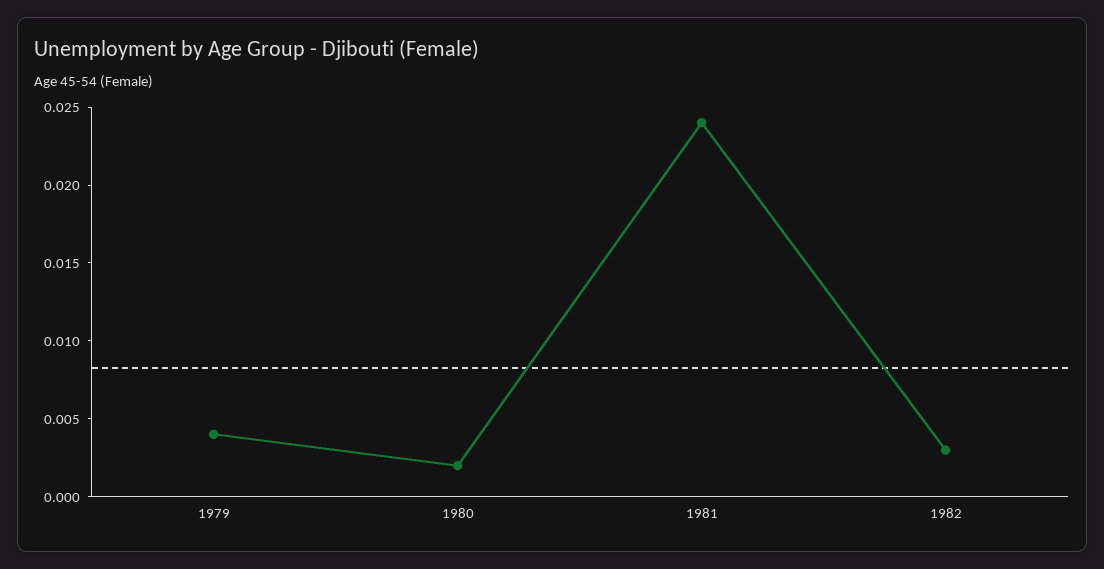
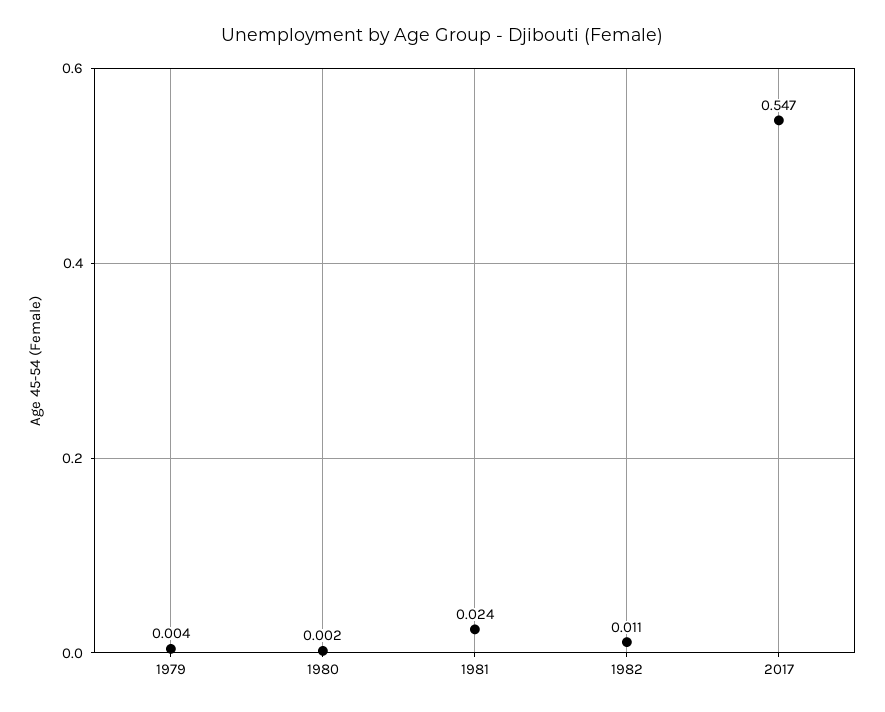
1982: 0.003 -> 0.011
2017: none -> 0.547

